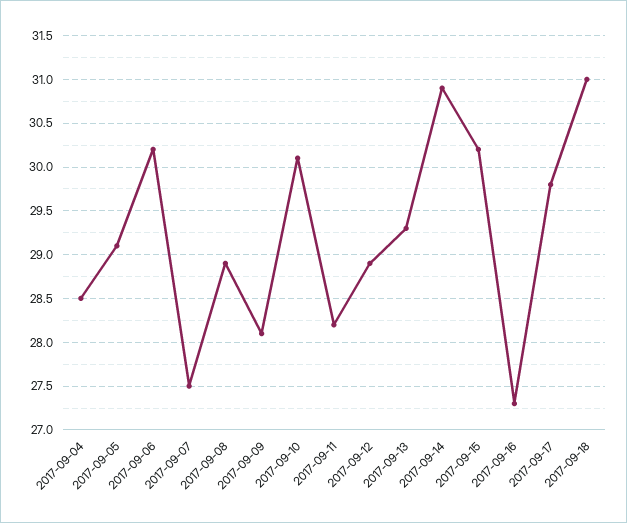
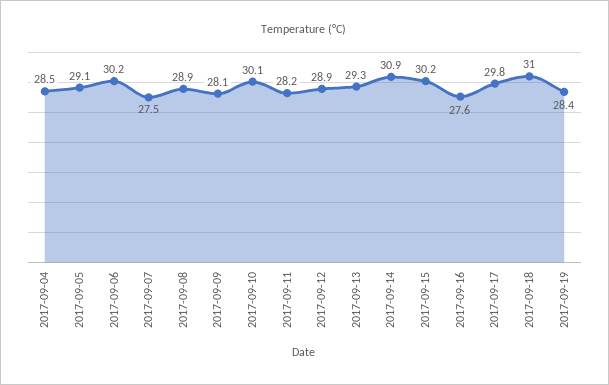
2017-09-16: 27.3 -> 27.6
2017-09-19: none -> 28.4

